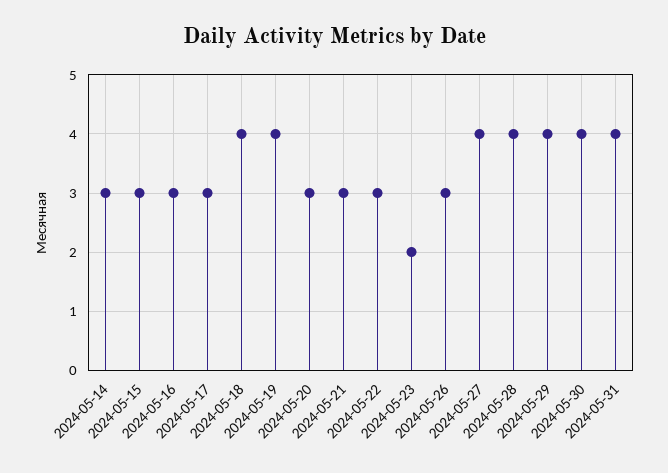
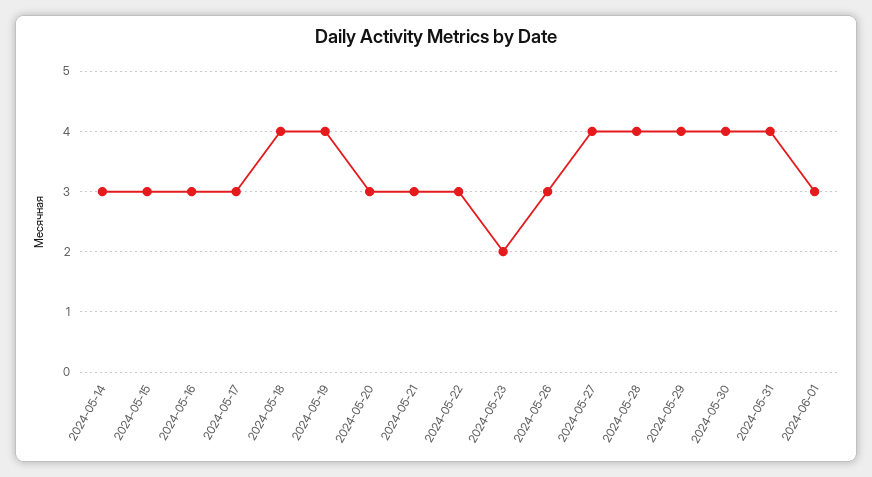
2024-06-01: none -> 3

